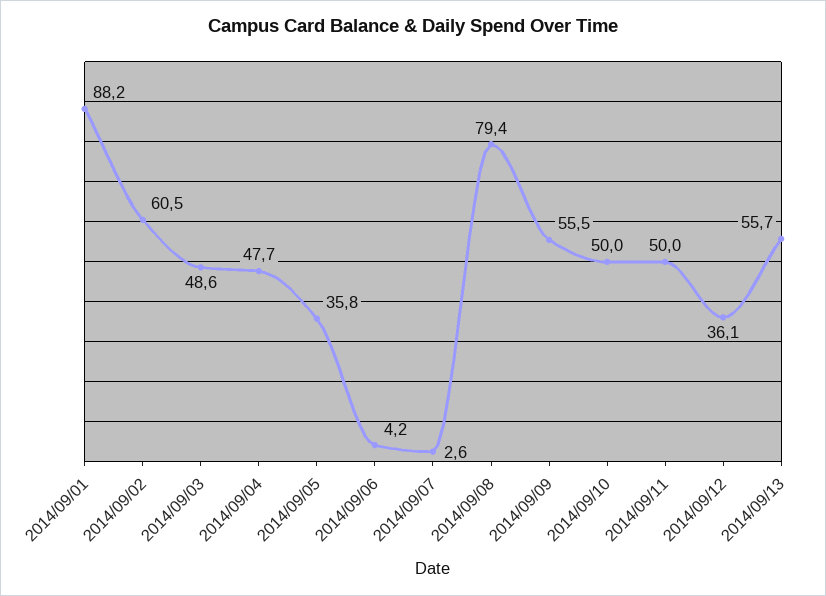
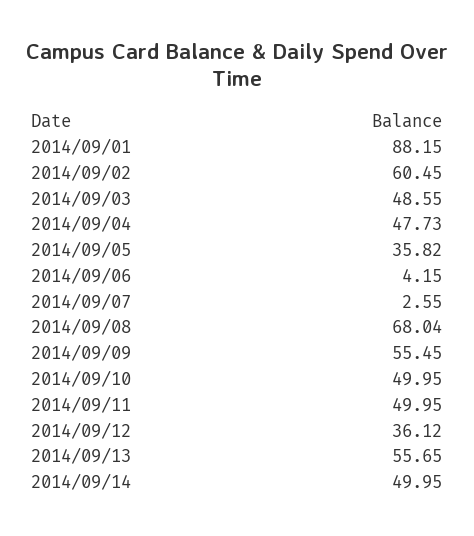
2014/09/08: 79.4 -> 68.04
2014/09/14: none -> 49.95

